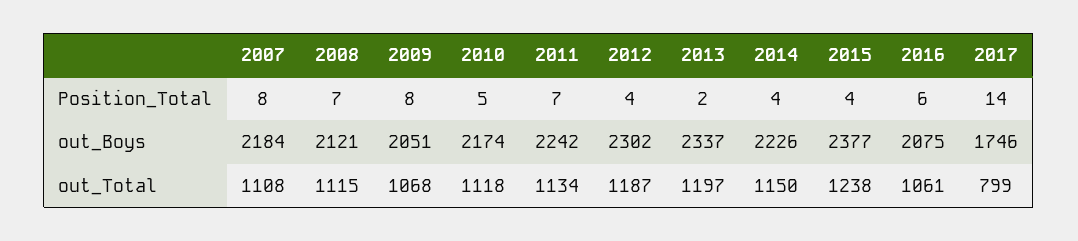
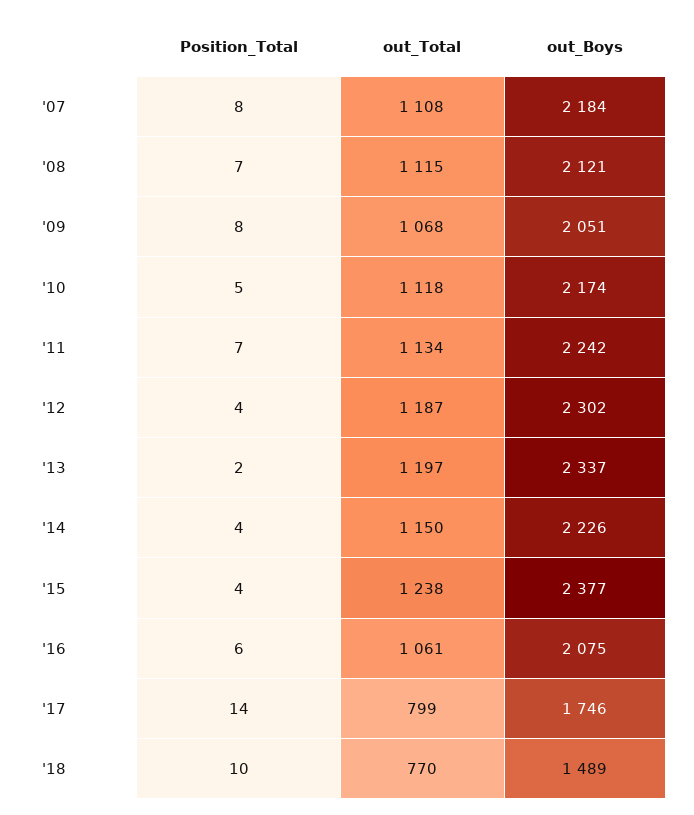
'18, Position_Total: none -> 10
'18, out_Total: none -> 770
'18, out_Boys: none -> 1489

